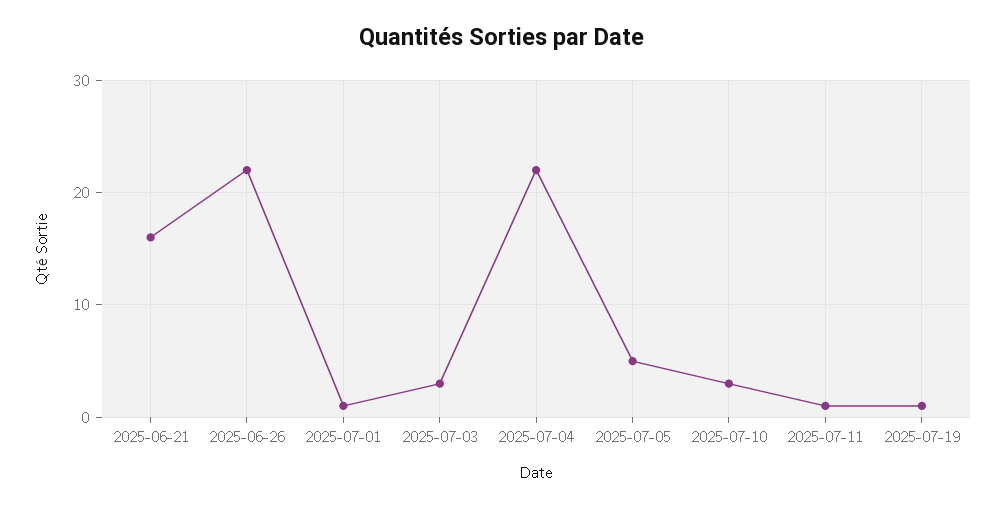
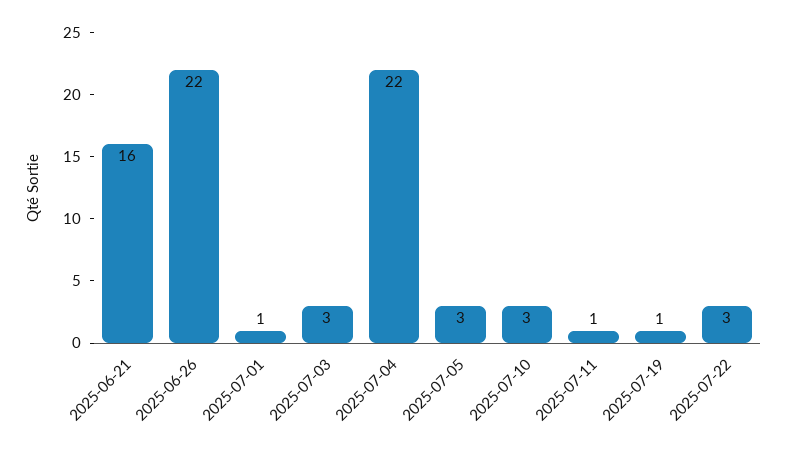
2025-07-05: 5 -> 3
2025-07-22: none -> 3

